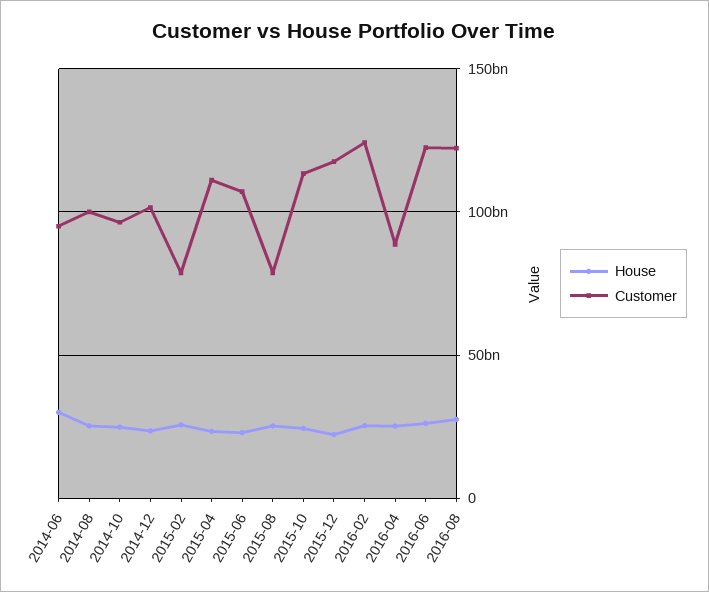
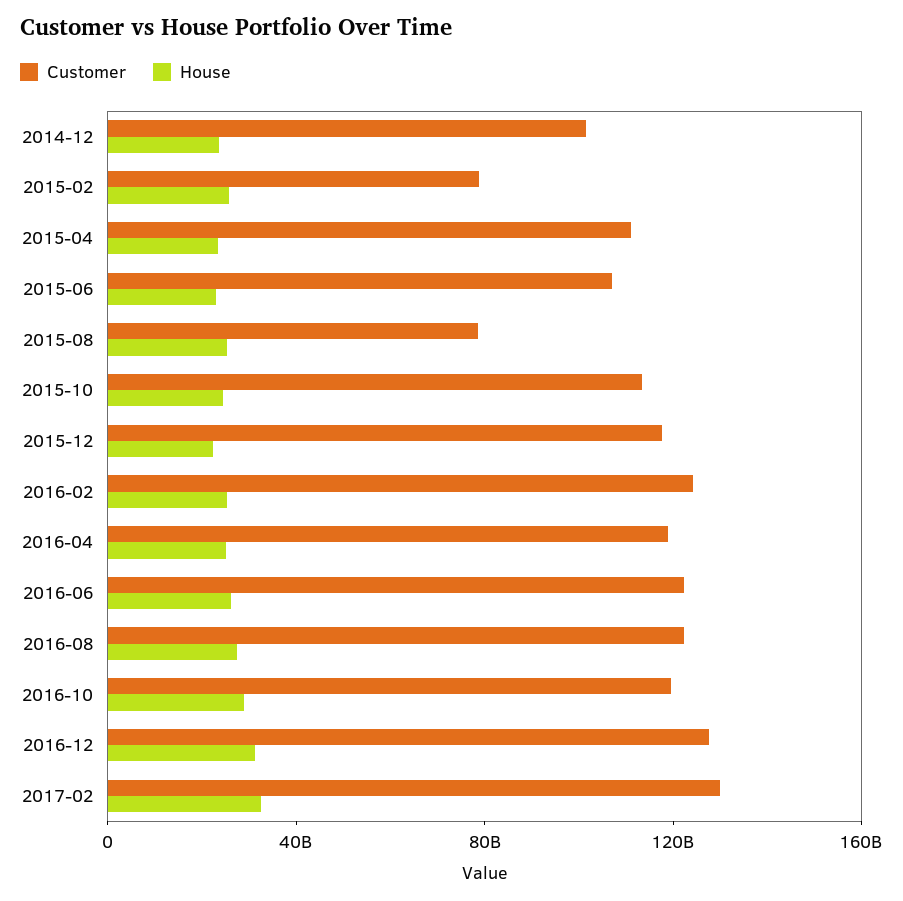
House, 2014-06: 30000000000 -> none
Customer, 2014-06: 95000000000 -> none
House, 2014-08: 25000000000 -> none
Customer, 2014-08: 100000000000 -> none
House, 2014-10: 25000000000 -> none
Customer, 2014-10: 95000000000 -> none
Customer, 2016-04: 90000000000 -> 120000000000
Customer, 2016-10: none -> 120000000000
House, 2016-10: none -> 30000000000
Customer, 2016-12: none -> 130000000000
House, 2016-12: none -> 30000000000
Customer, 2017-02: none -> 130000000000
House, 2017-02: none -> 30000000000

